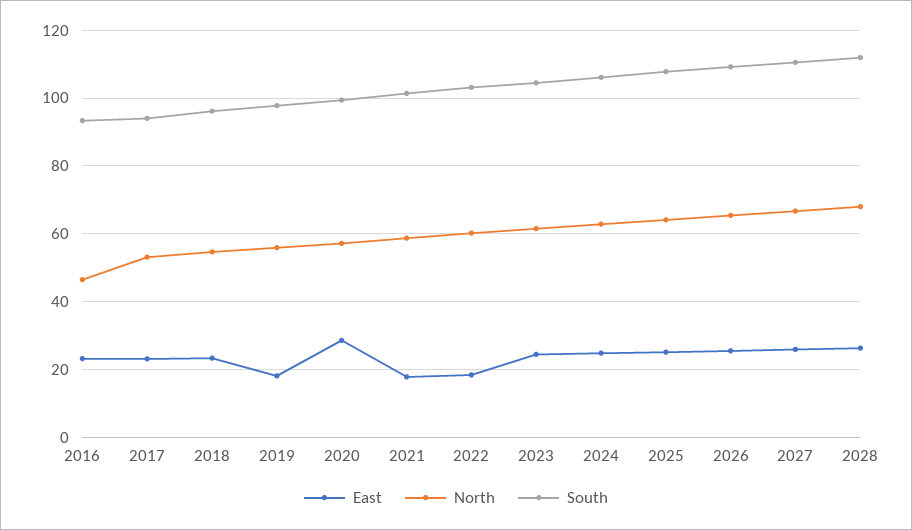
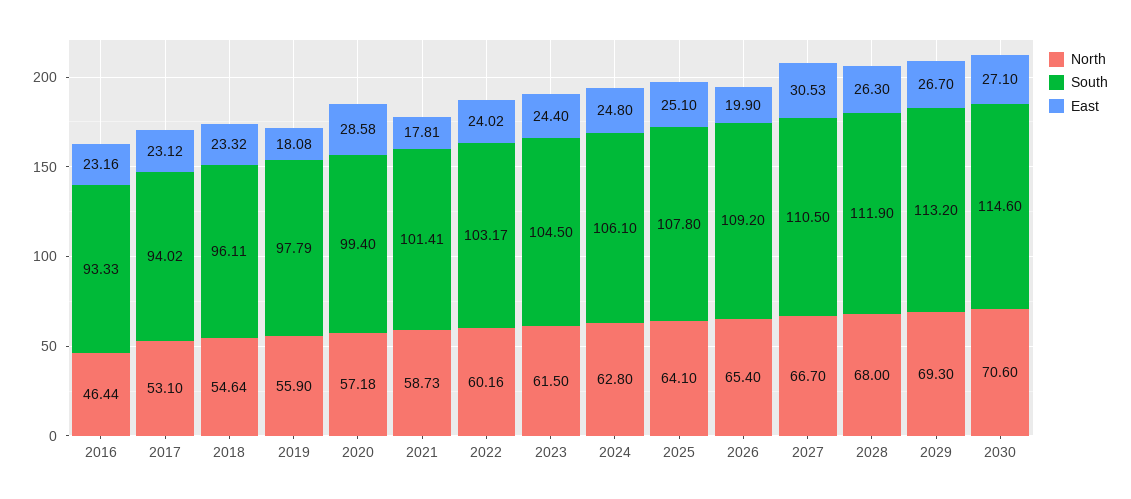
East, 2022: 18 -> 24.02
East, 2026: 26 -> 19.9
East, 2027: 26 -> 30.53
North, 2029: none -> 69.3
South, 2029: none -> 113.2
East, 2029: none -> 26.7
North, 2030: none -> 70.6
South, 2030: none -> 114.6
East, 2030: none -> 27.1

